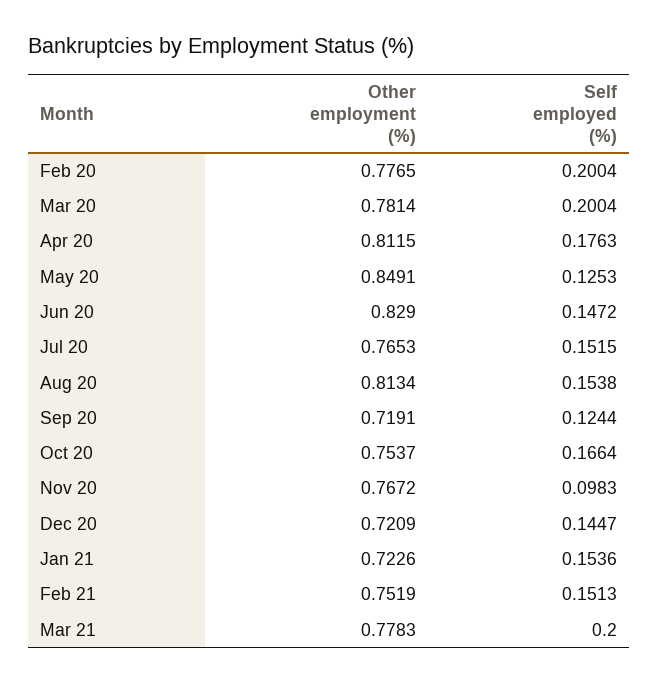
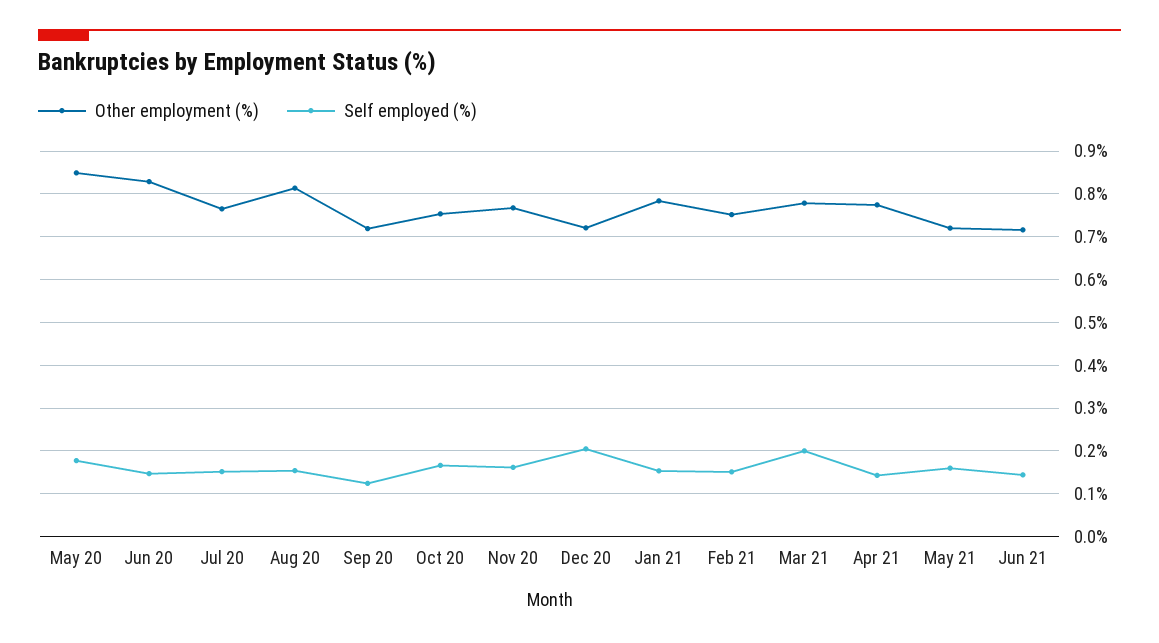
Other employment (%), Feb 20: 0.7765 -> none
Self employed (%), Feb 20: 0.2004 -> none
Other employment (%), Mar 20: 0.7814 -> none
Self employed (%), Mar 20: 0.2004 -> none
Other employment (%), Apr 20: 0.8115 -> none
Self employed (%), Apr 20: 0.1763 -> none
Self employed (%), May 20: 0.1253 -> 0.18
Self employed (%), Nov 20: 0.0983 -> 0.16
Self employed (%), Dec 20: 0.1447 -> 0.2
Other employment (%), Jan 21: 0.7226 -> 0.78
Other employment (%), Apr 21: none -> 0.78
Self employed (%), Apr 21: none -> 0.14
Other employment (%), May 21: none -> 0.72
Self employed (%), May 21: none -> 0.16
Other employment (%), Jun 21: none -> 0.72
Self employed (%), Jun 21: none -> 0.14

